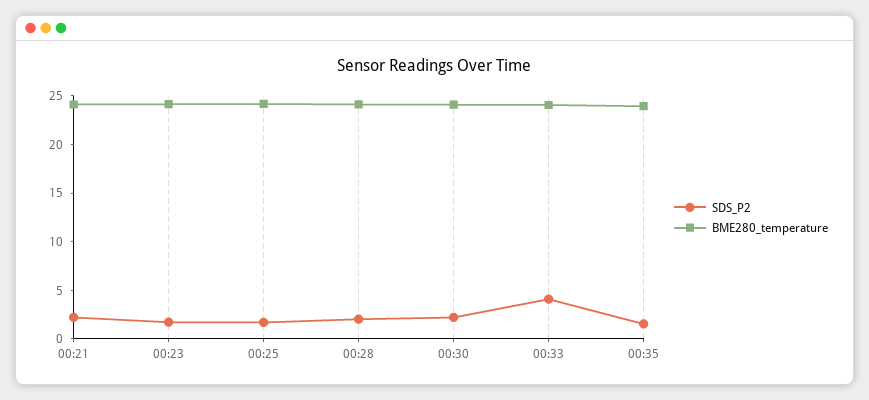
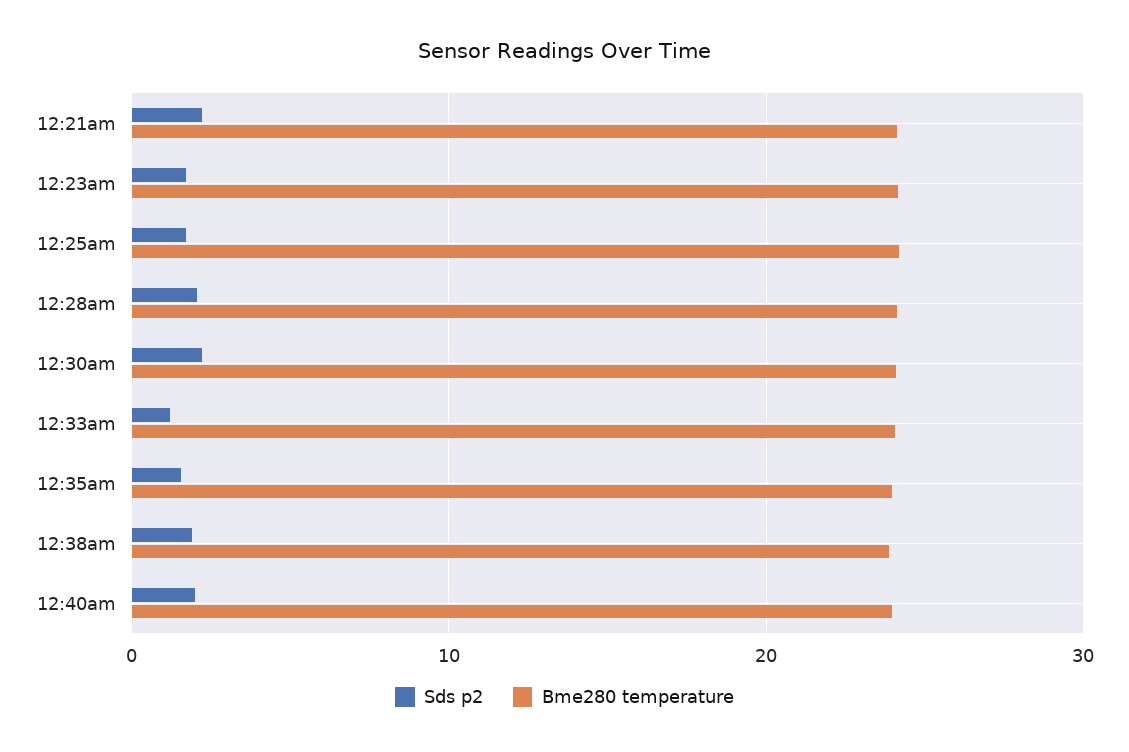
SDS_P2, 00:33: 4 -> 1
SDS_P2, 12:38am: none -> 2
BME280_temperature, 12:38am: none -> 24
SDS_P2, 12:40am: none -> 2
BME280_temperature, 12:40am: none -> 24

